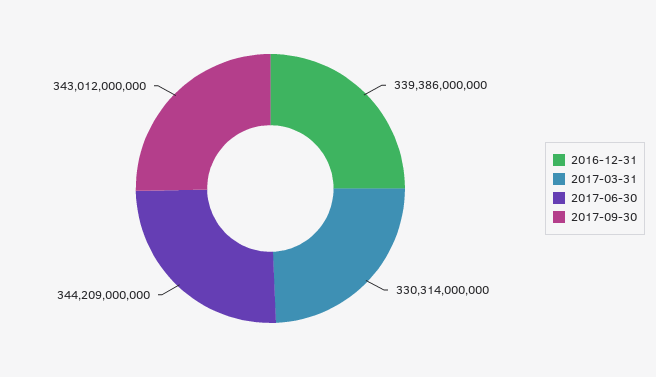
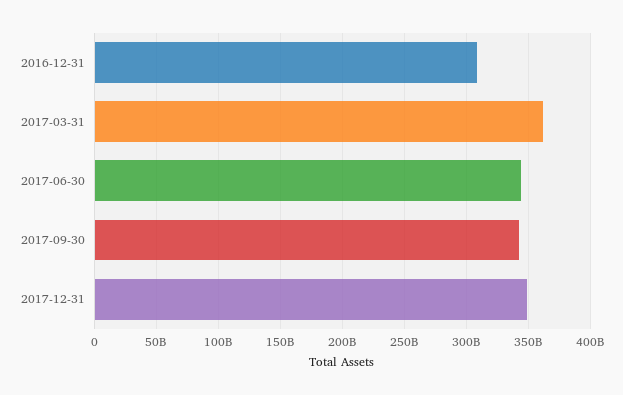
2016-12-31: 339386000000 -> 310000000000
2017-03-31: 330314000000 -> 360000000000
2017-12-31: none -> 350000000000

